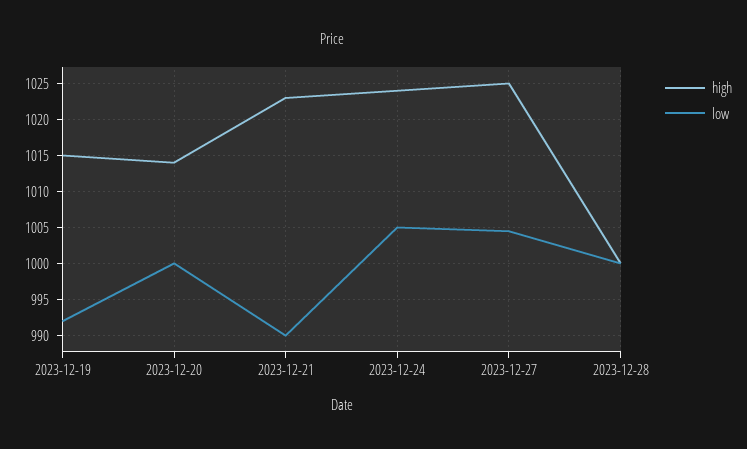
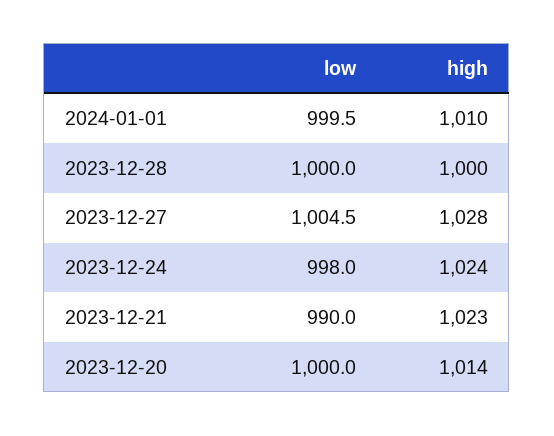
high, 2023-12-19: 1015 -> none
low, 2023-12-19: 992 -> none
low, 2023-12-24: 1005 -> 998
high, 2023-12-27: 1025 -> 1028
low, 2024-01-01: none -> 999.5
high, 2024-01-01: none -> 1010

